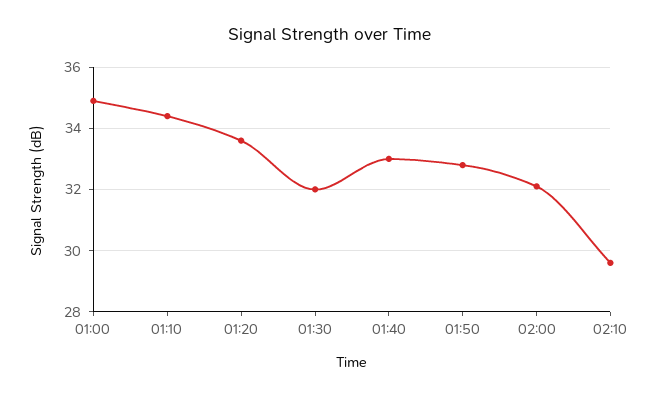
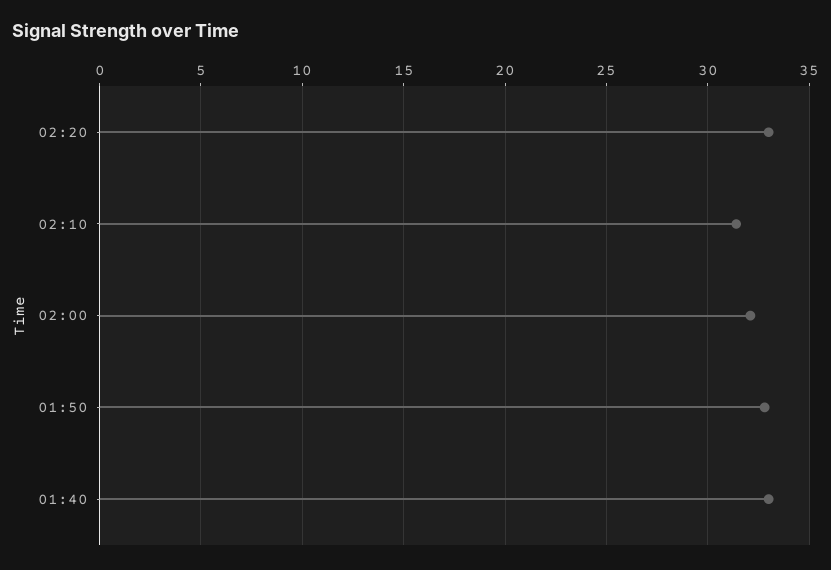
01:00: 35 -> none
01:10: 34.5 -> none
01:20: 33.5 -> none
01:30: 32 -> none
02:10: 29.5 -> 31.5
02:20: none -> 33

